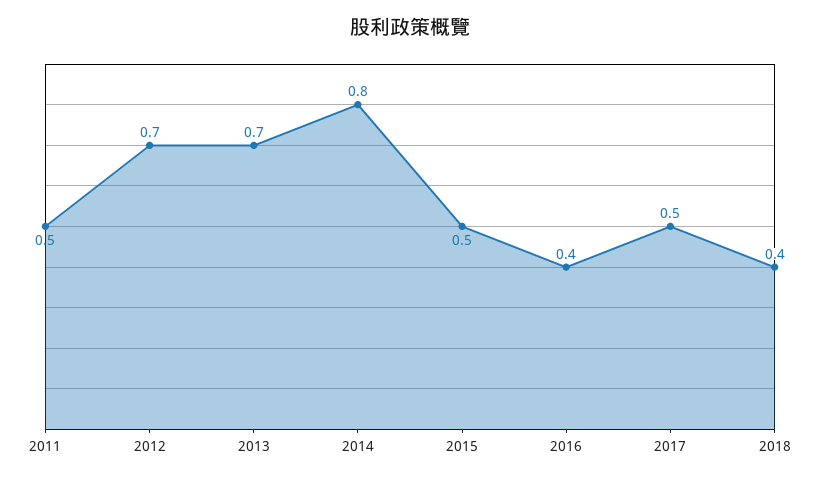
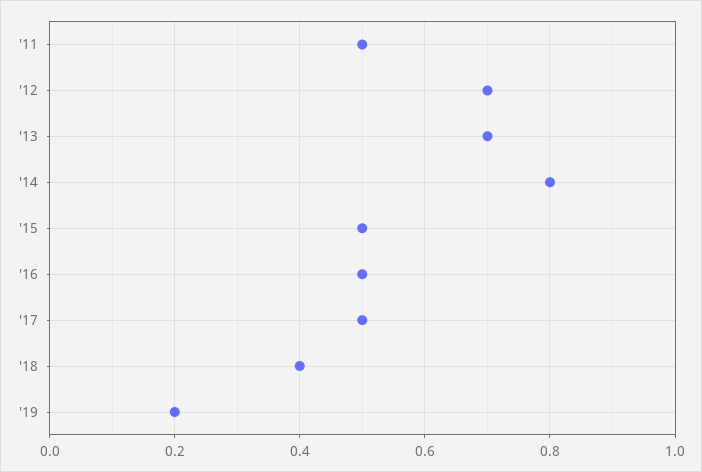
2016: 0.4 -> 0.5
'19: none -> 0.2

